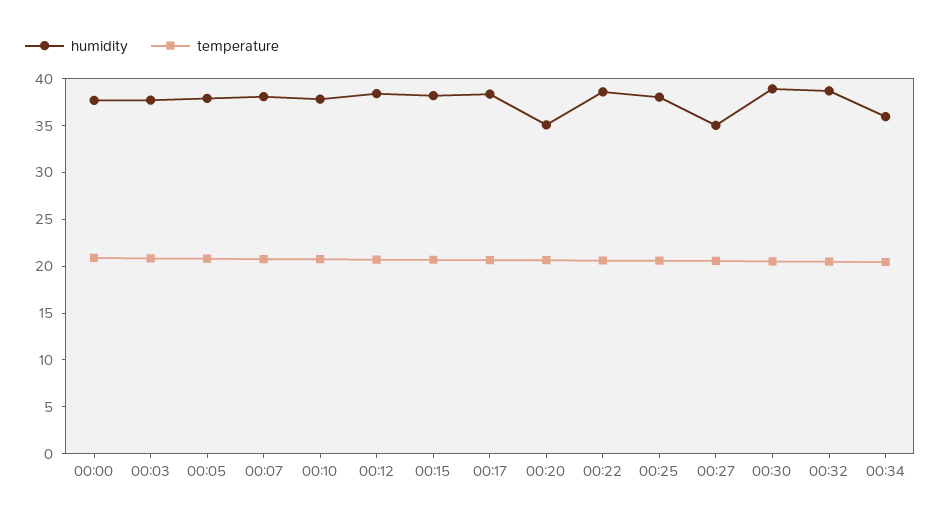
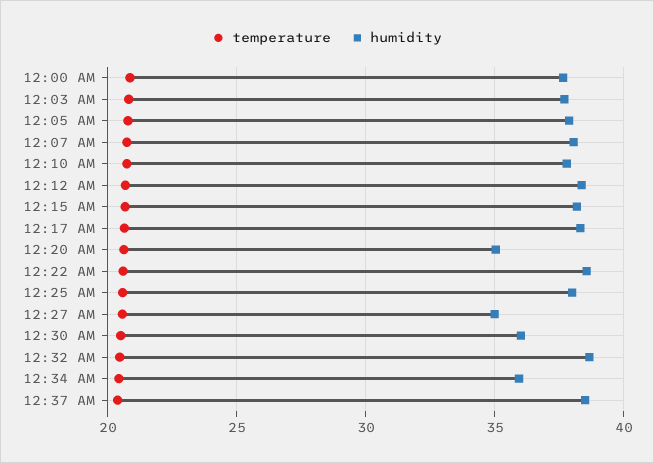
humidity, 00:30: 39 -> 36
temperature, 12:37 AM: none -> 20.5
humidity, 12:37 AM: none -> 38.5

